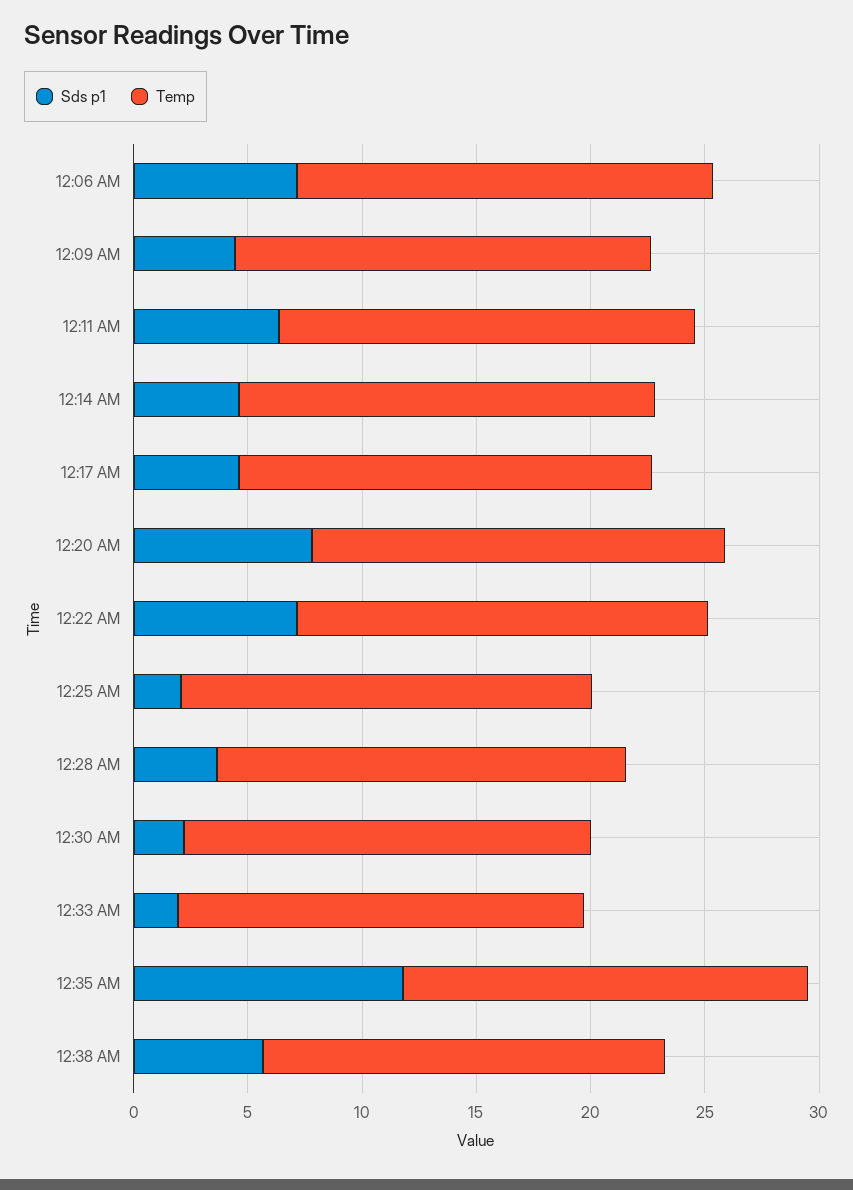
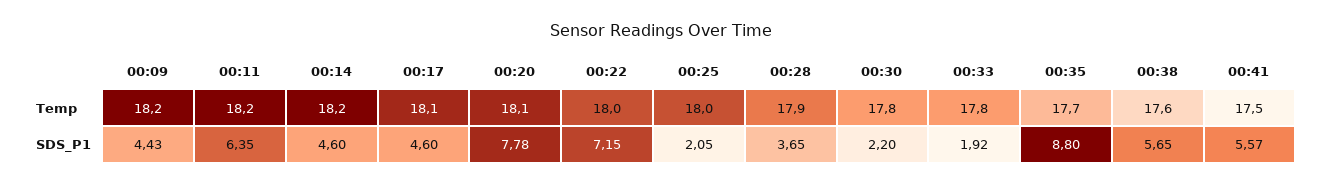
Sds p1, 12:06 AM: 7 -> none
Temp, 12:06 AM: 18 -> none
Sds p1, 12:35 AM: 12 -> 8.8
Temp, 00:41: none -> 17.5
Sds p1, 00:41: none -> 5.57

